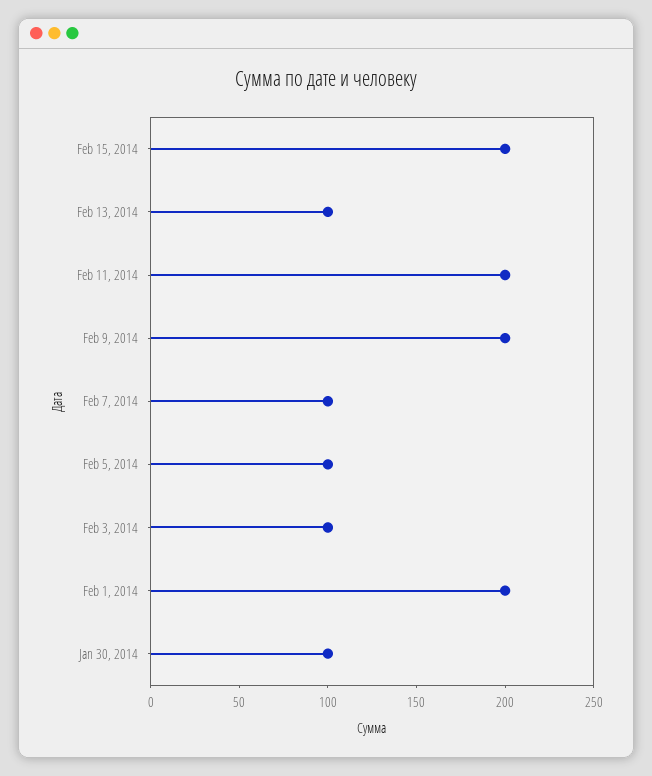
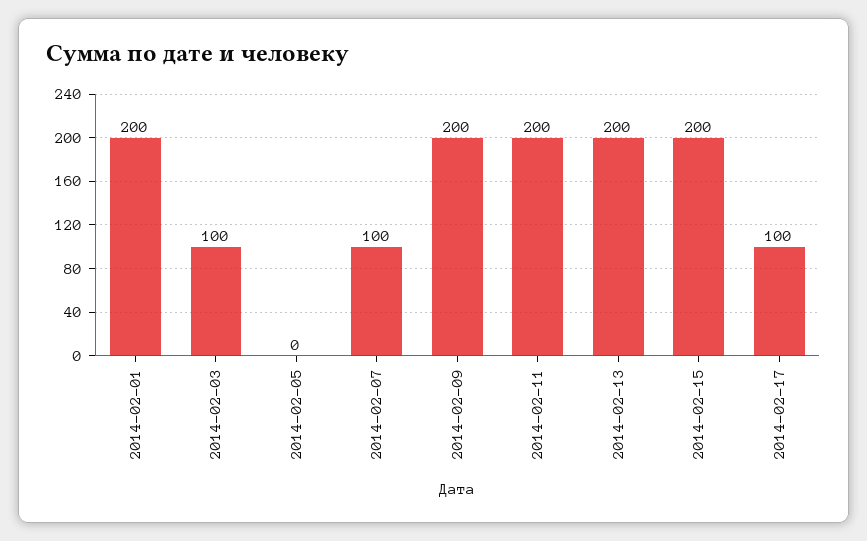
Feb 13, 2014: 100 -> 200
Feb 5, 2014: 100 -> 0
Jan 30, 2014: 100 -> none
2014-02-17: none -> 100

